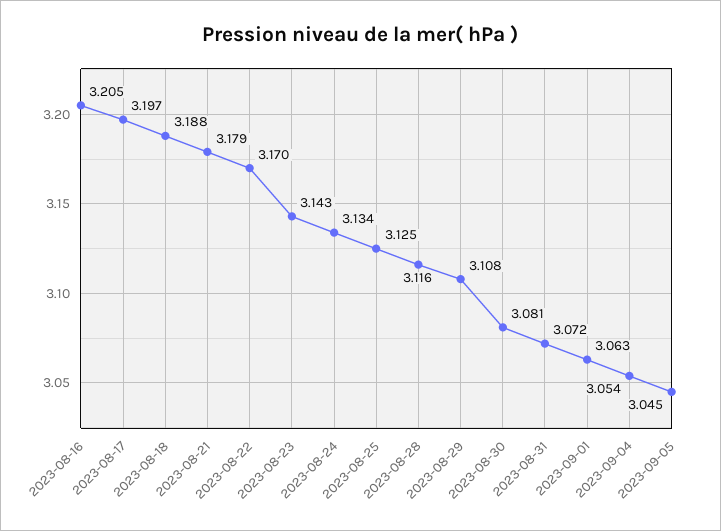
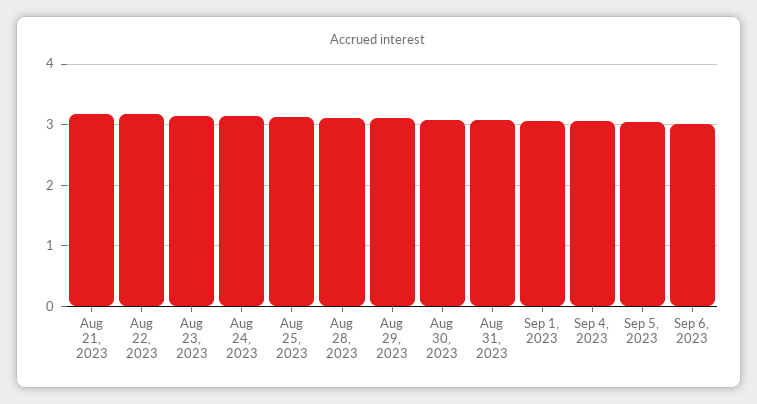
2023-08-16: 3.205 -> none
2023-08-17: 3.197 -> none
2023-08-18: 3.188 -> none
Sep 6, 2023: none -> 3

